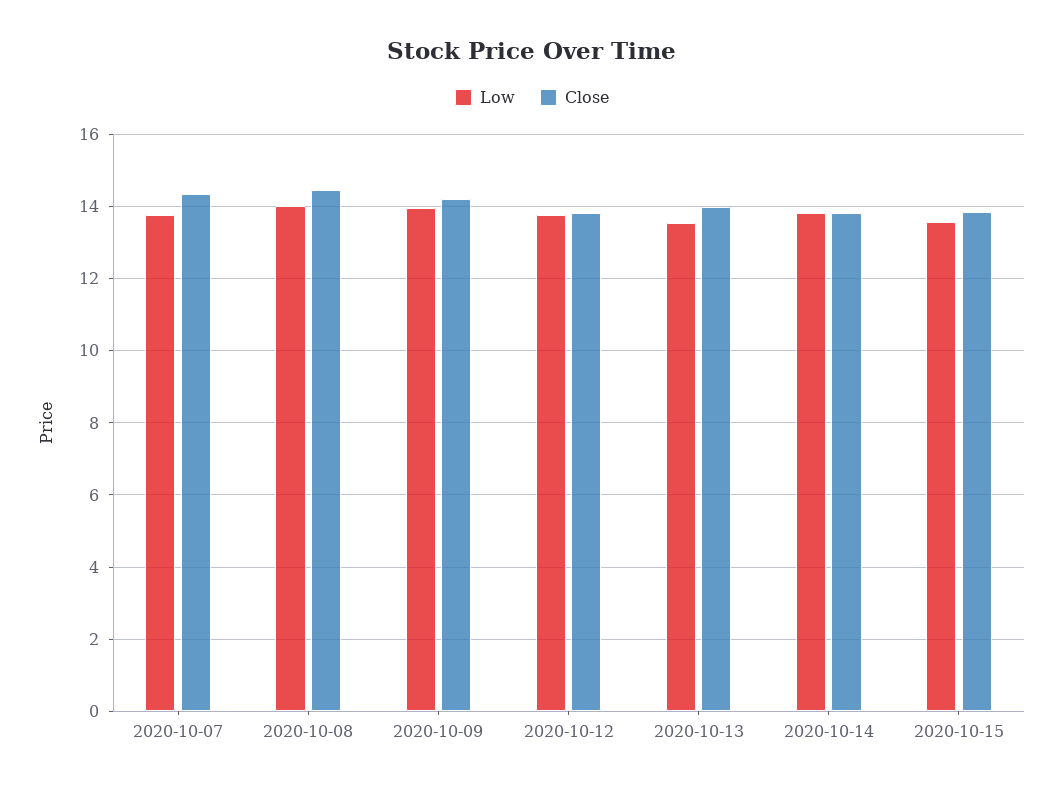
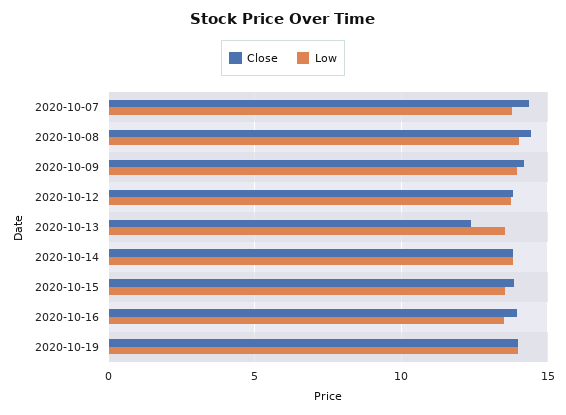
Close, 2020-10-13: 14 -> 12.5
Close, 2020-10-16: none -> 14
Low, 2020-10-16: none -> 13.5
Close, 2020-10-19: none -> 14
Low, 2020-10-19: none -> 14

